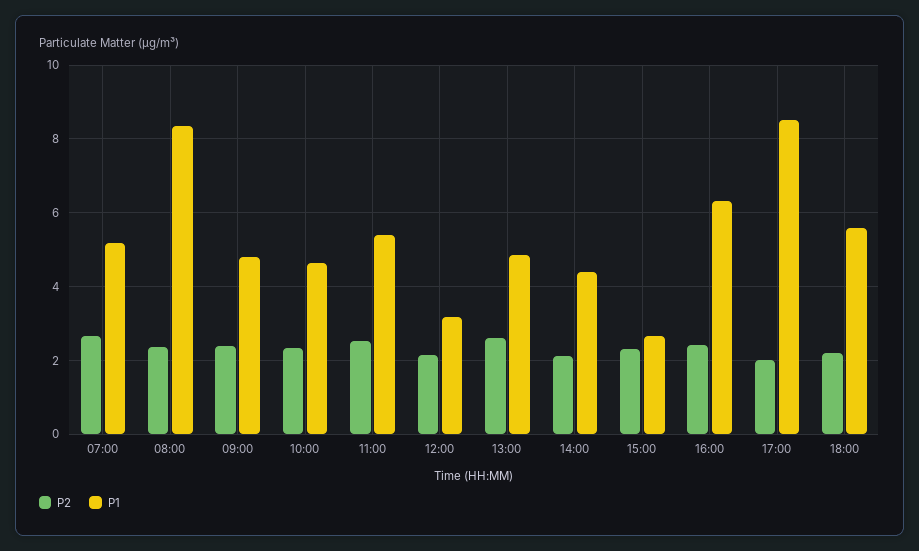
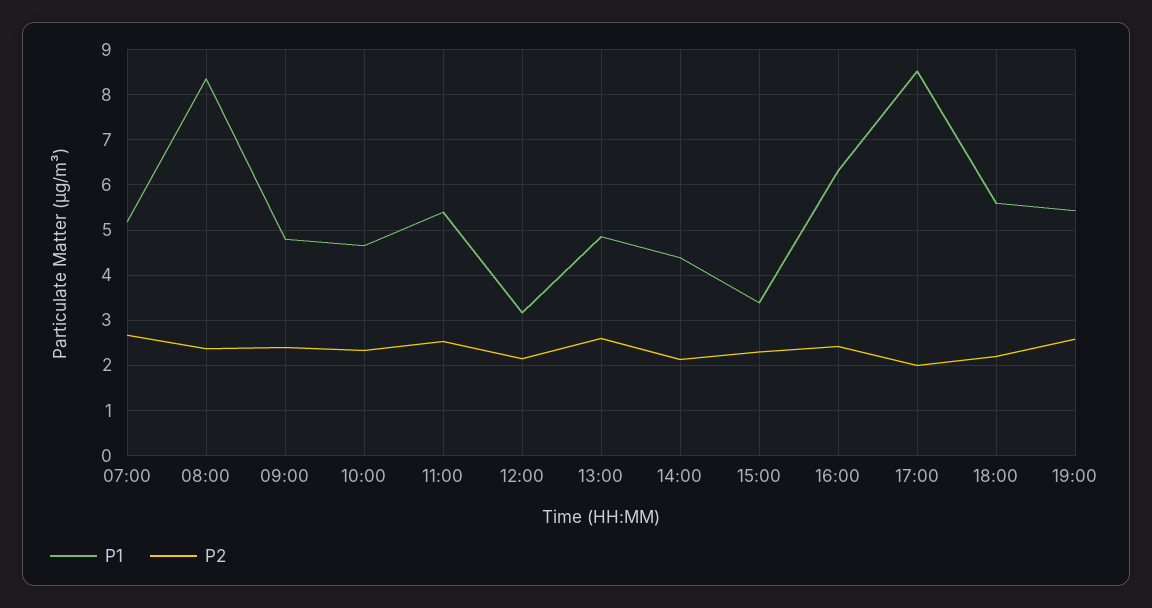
P1, 15:00: 2.6 -> 3.4
P1, 19:00: none -> 5.4
P2, 19:00: none -> 2.6

